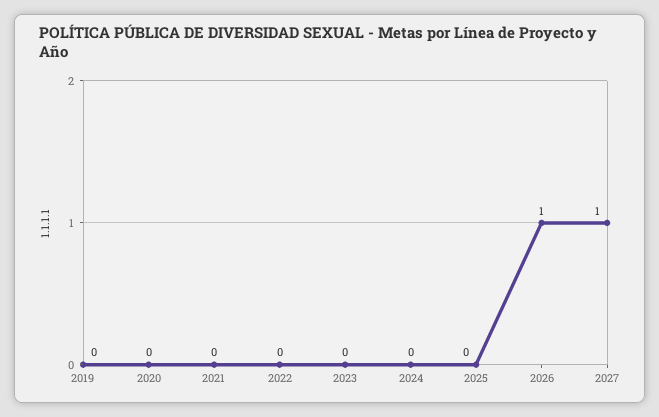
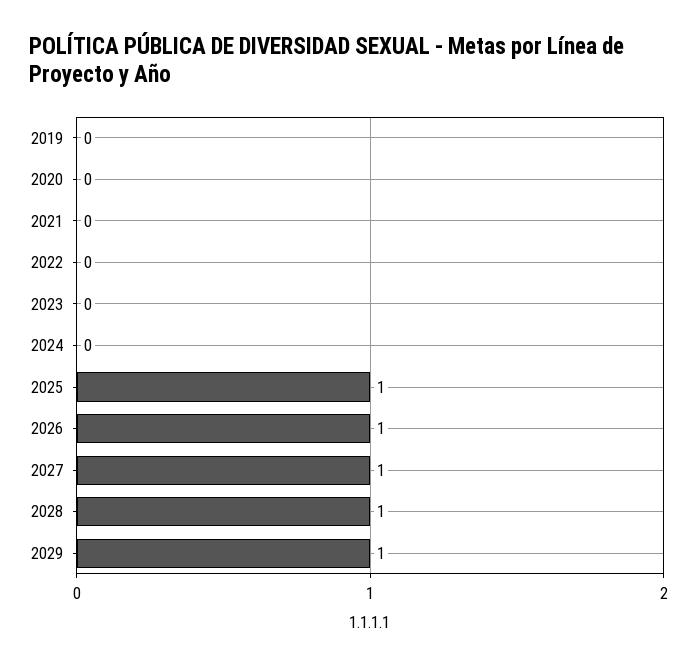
2025: 0 -> 1
2028: none -> 1
2029: none -> 1

